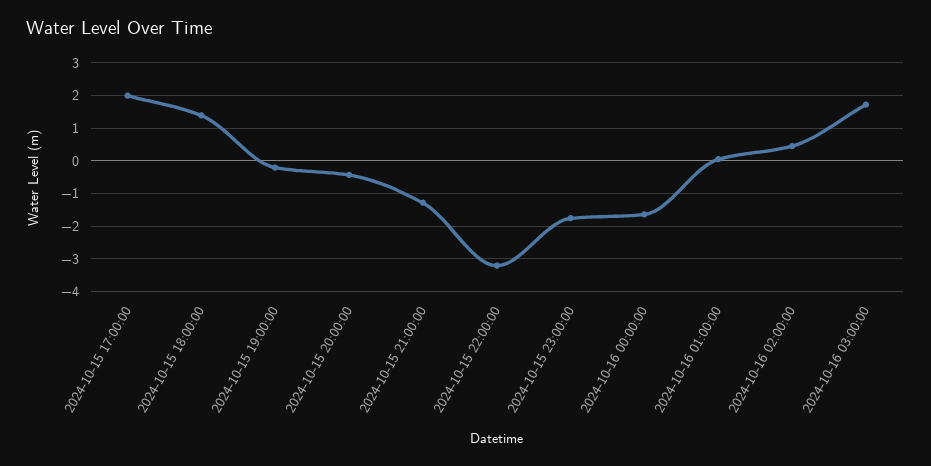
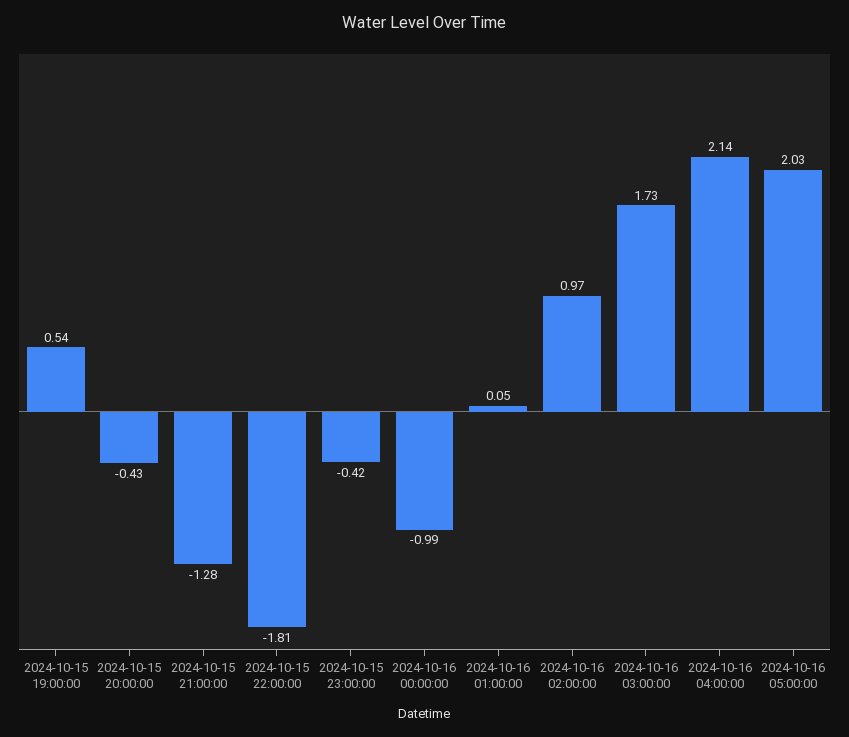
2024-10-15 17:00:00: 2 -> none
2024-10-15 18:00:00: 1.4 -> none
2024-10-15 19:00:00: -0.2 -> 0.54
2024-10-15 22:00:00: -3.2 -> -1.81
2024-10-15 23:00:00: -1.8 -> -0.42
2024-10-16 00:00:00: -1.6 -> -0.99
2024-10-16 02:00:00: 0.4 -> 0.97
2024-10-16 04:00:00: none -> 2.14
2024-10-16 05:00:00: none -> 2.03

